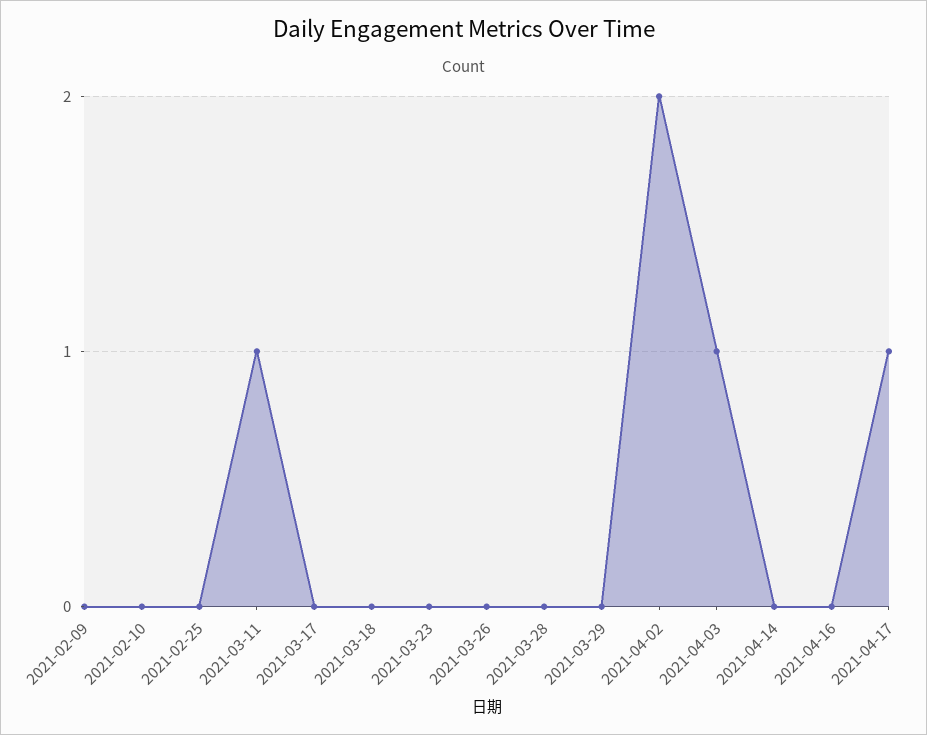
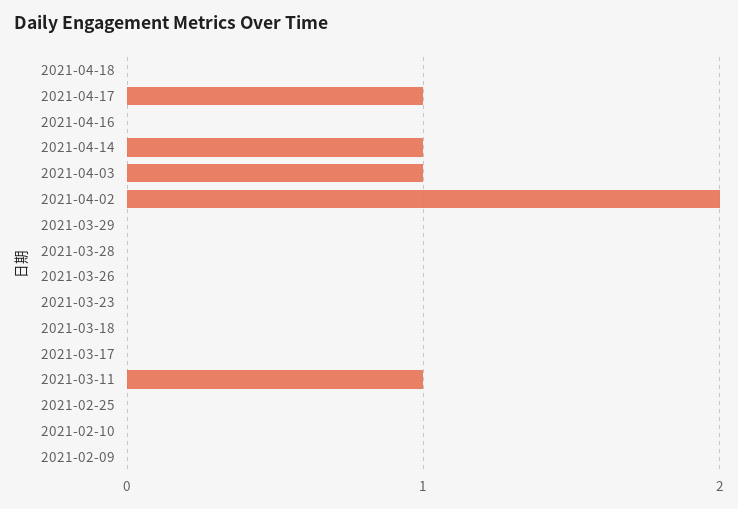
2021-04-14: 0 -> 1
2021-04-18: none -> 0

